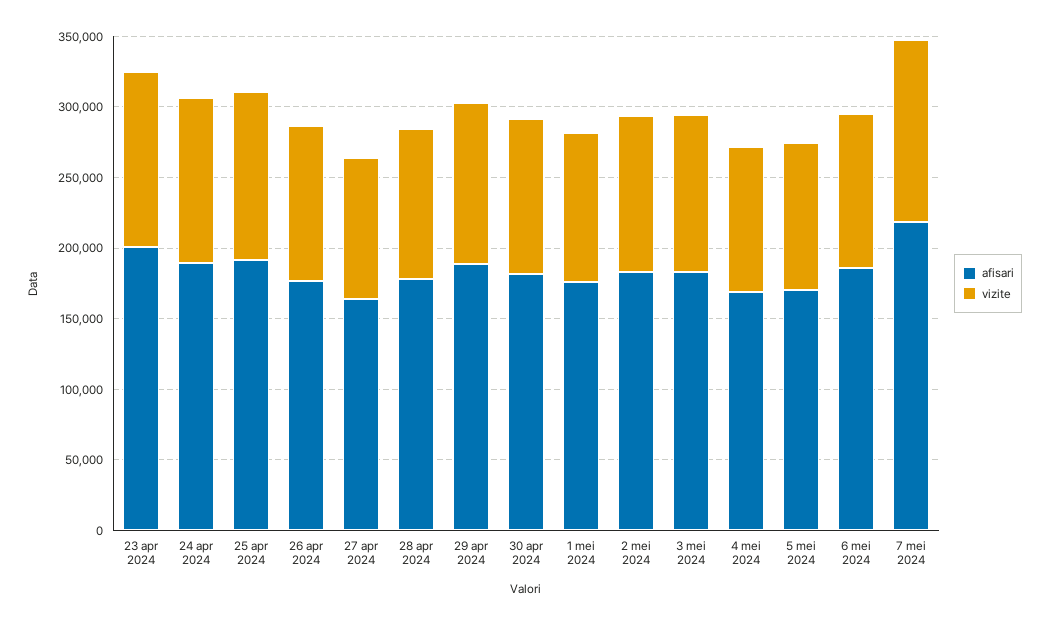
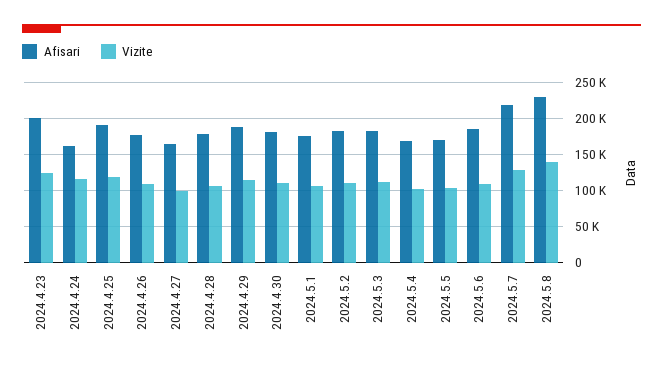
afisari, 24 apr 2024: 190000 -> 160000
afisari, 2024.5.8: none -> 230000
vizite, 2024.5.8: none -> 140000

